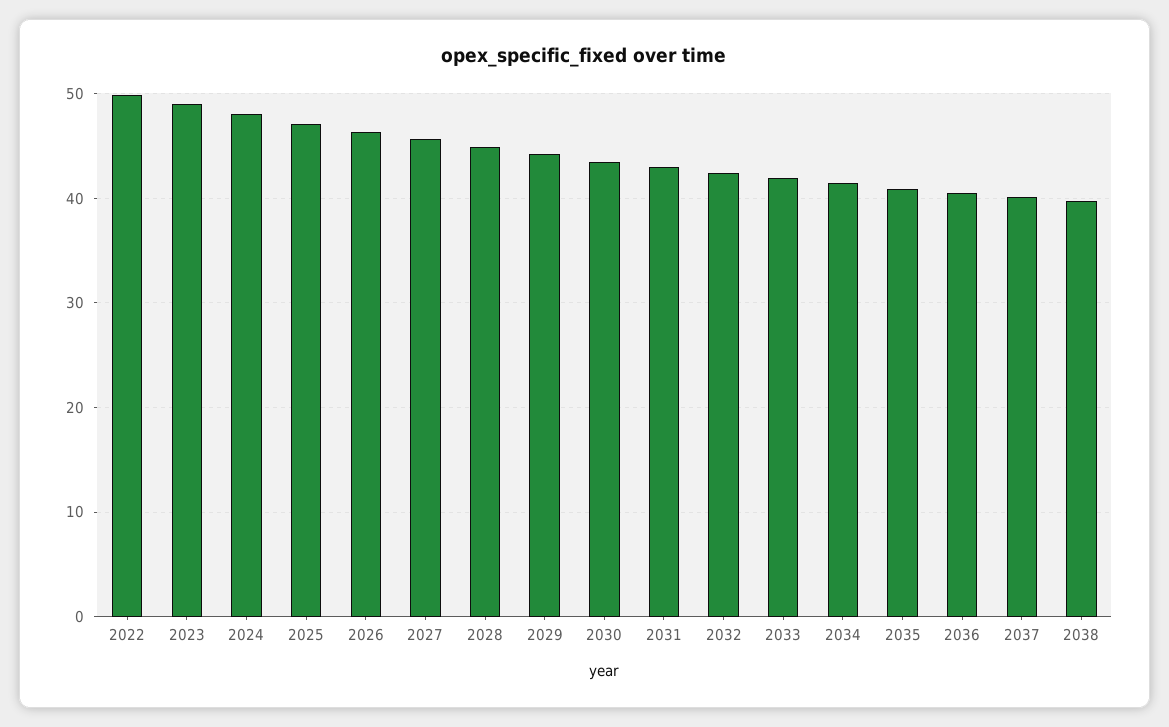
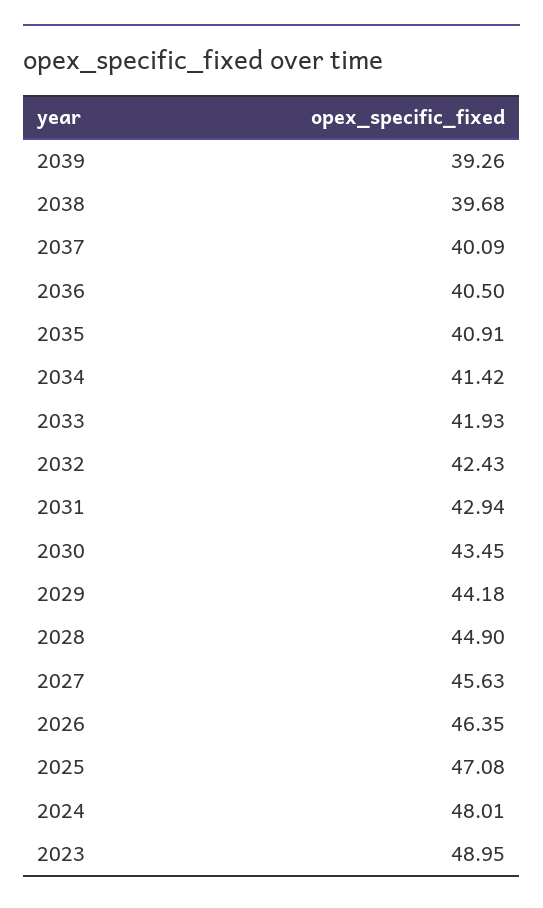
2022: 50 -> none
2039: none -> 39.26

